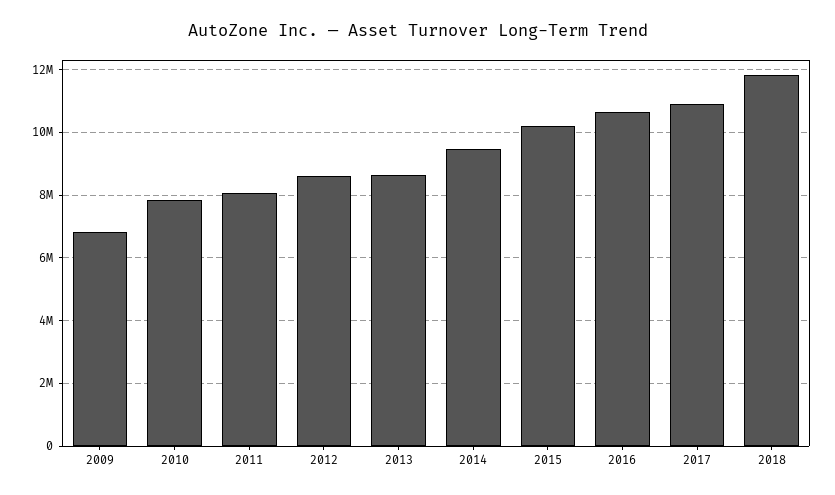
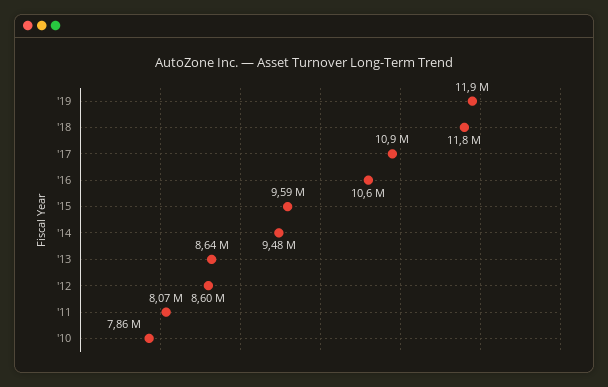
2009: 6800000 -> none
2015: 10200000 -> 9590000
'19: none -> 11900000

